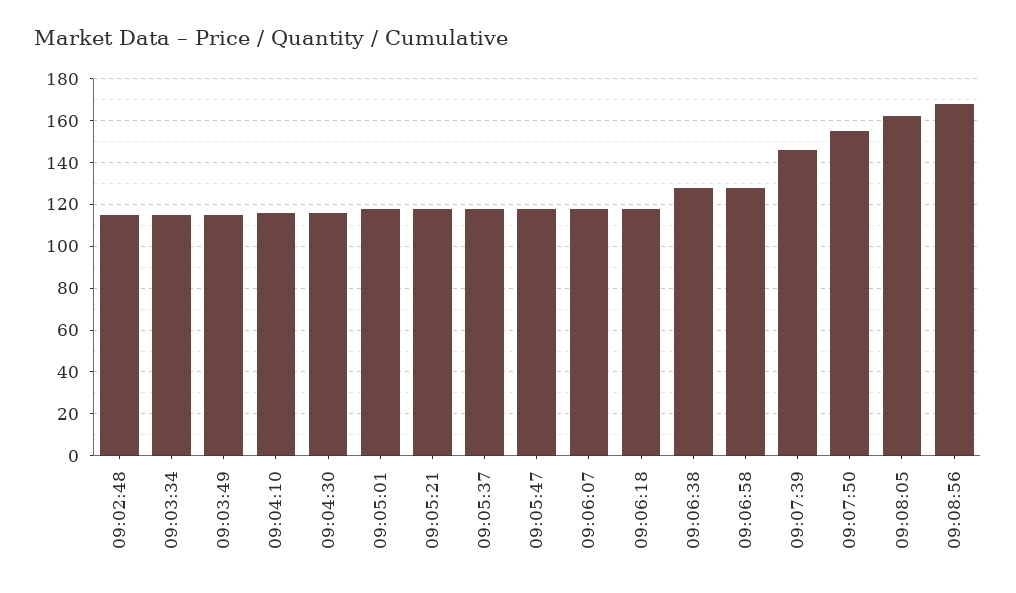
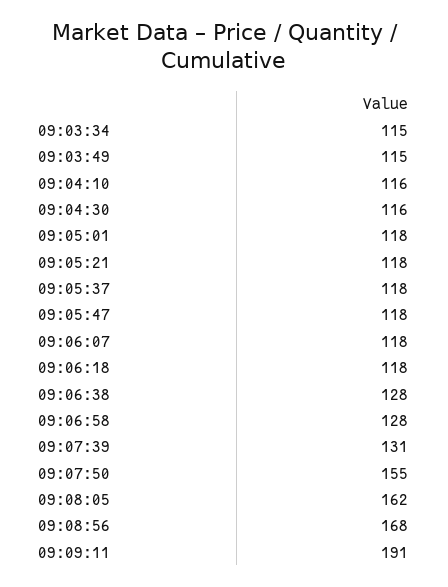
09:02:48: 115 -> none
09:07:39: 145 -> 131
09:09:11: none -> 191

